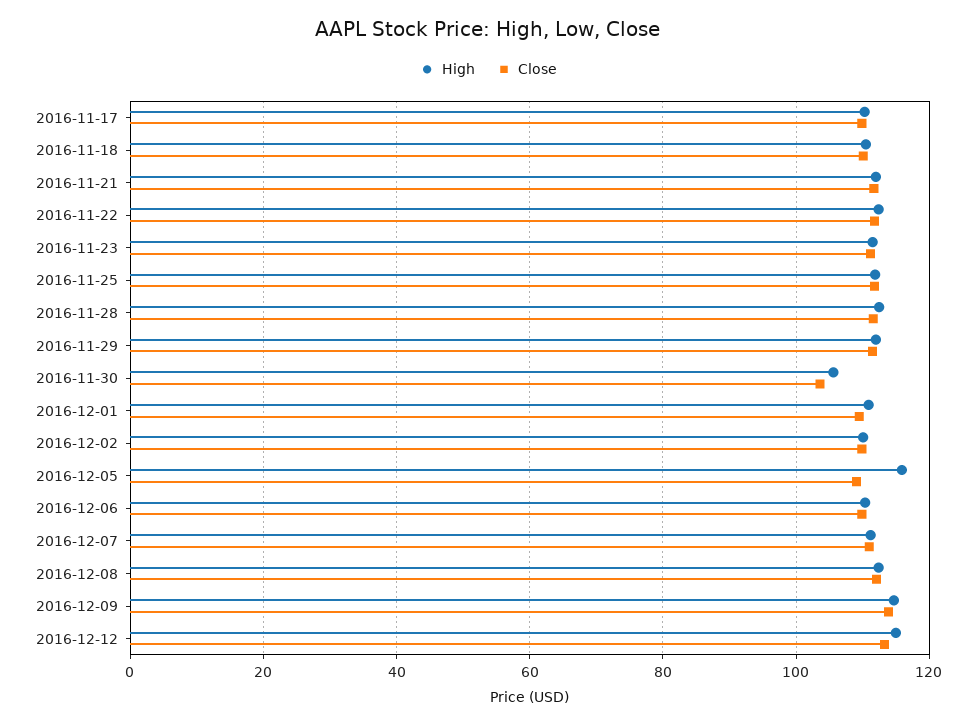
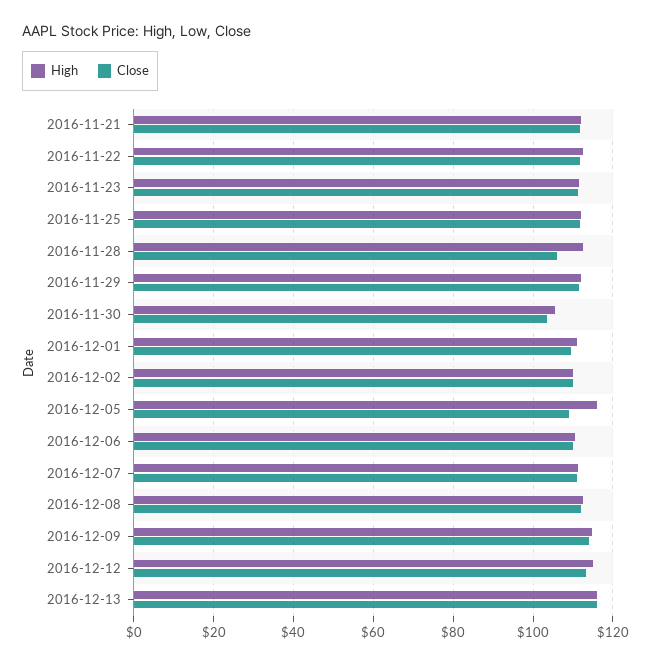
High, 2016-11-17: 110 -> none
Close, 2016-11-17: 110 -> none
High, 2016-11-18: 110 -> none
Close, 2016-11-18: 110 -> none
Close, 2016-11-28: 112 -> 106
High, 2016-12-13: none -> 116
Close, 2016-12-13: none -> 116

